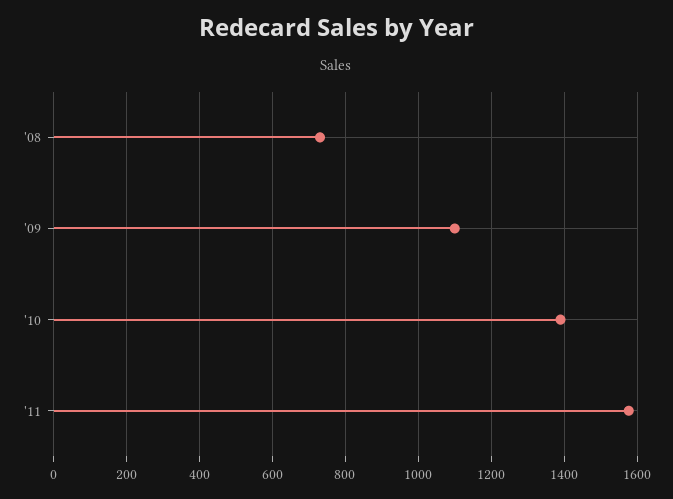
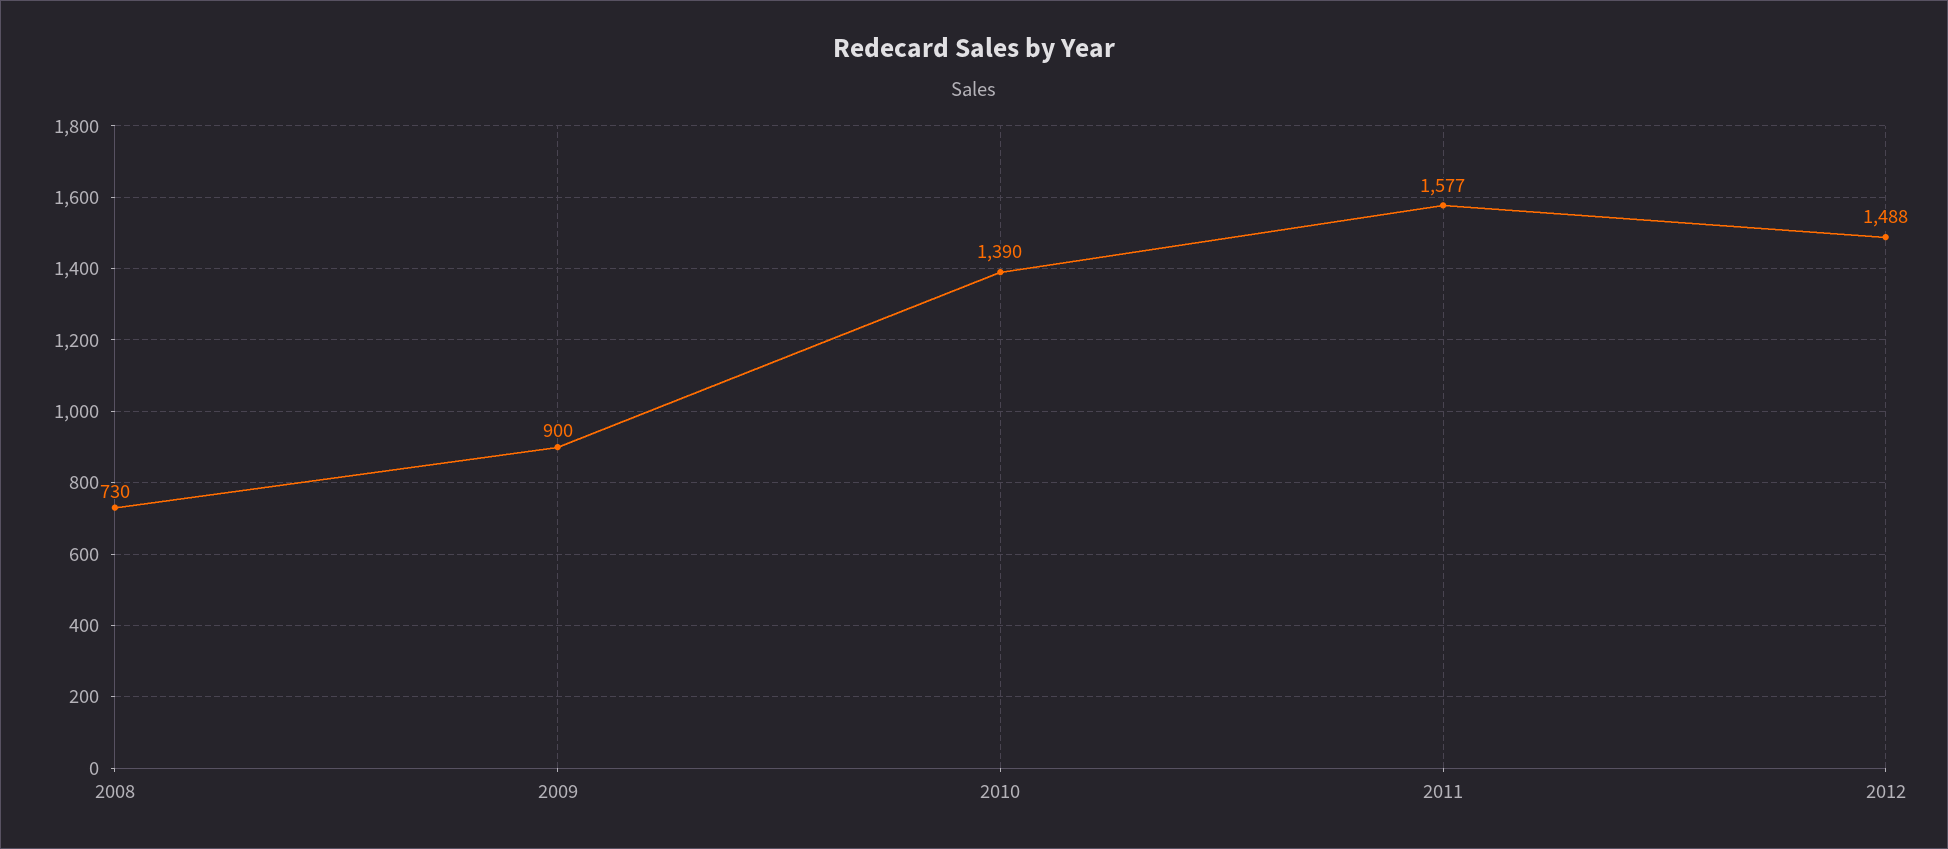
'09: 1100 -> 900
2012: none -> 1488

